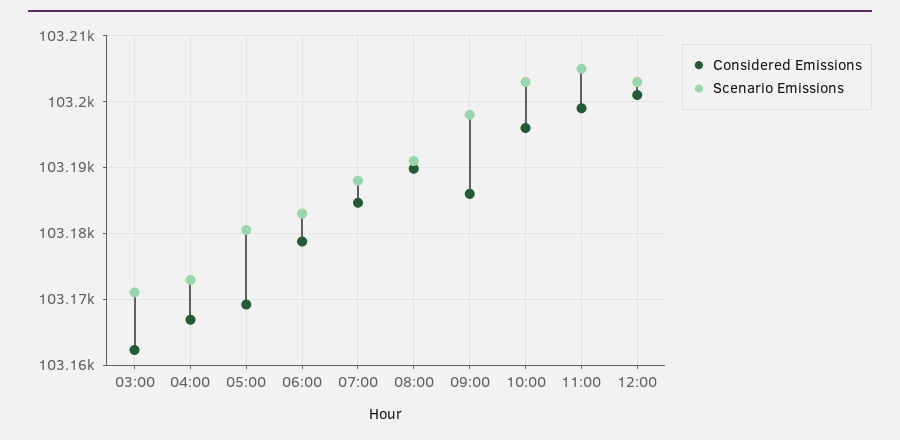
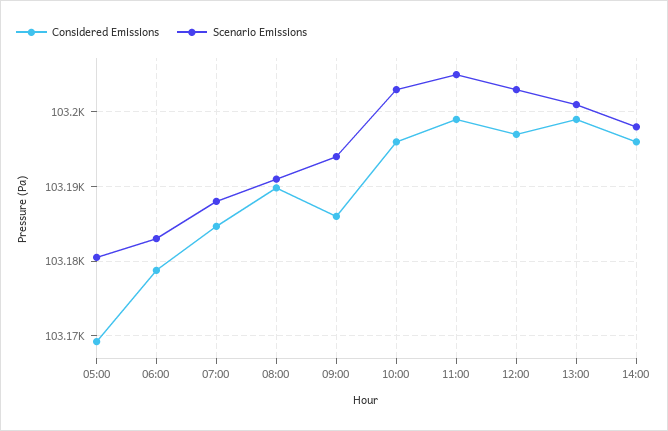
Considered Emissions, 03:00: 103162 -> none
Scenario Emissions, 03:00: 103171 -> none
Considered Emissions, 04:00: 103167 -> none
Scenario Emissions, 04:00: 103173 -> none
Scenario Emissions, 09:00: 103198 -> 103194
Considered Emissions, 12:00: 103201 -> 103197
Considered Emissions, 13:00: none -> 103199
Scenario Emissions, 13:00: none -> 103201
Considered Emissions, 14:00: none -> 103196
Scenario Emissions, 14:00: none -> 103198

